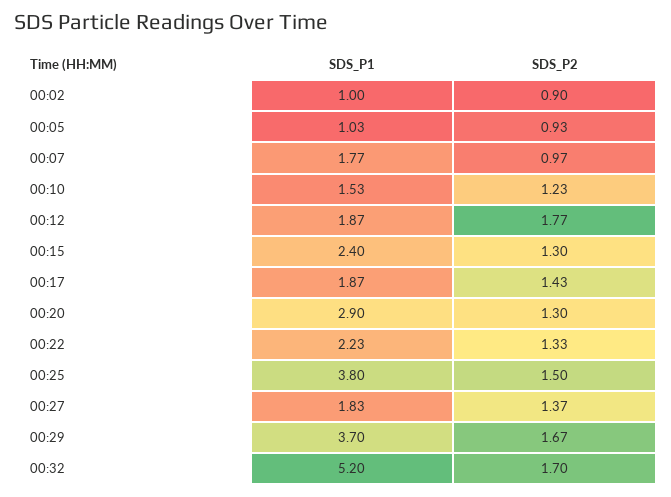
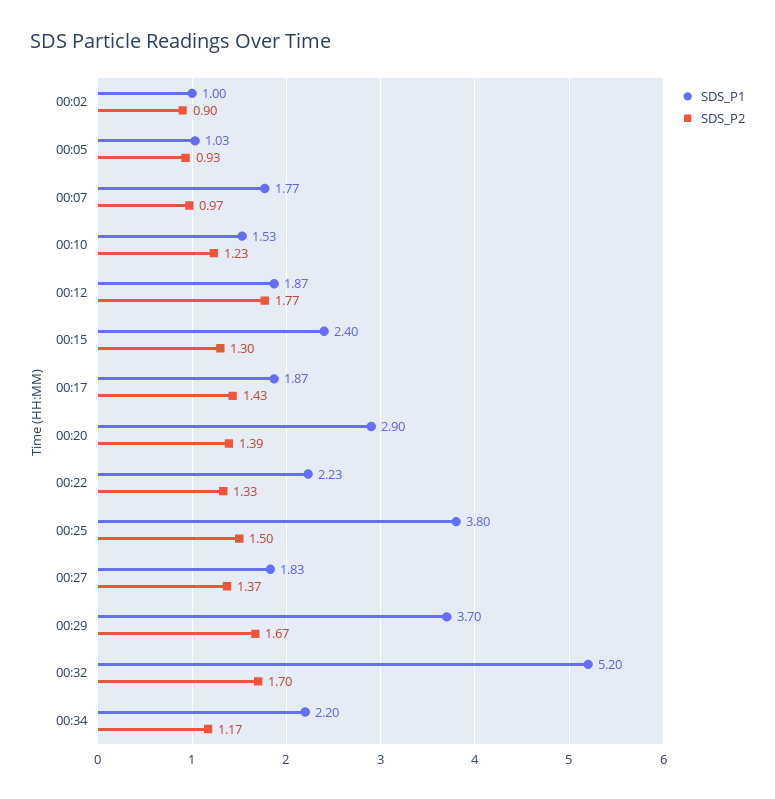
SDS_P2, 00:20: 1.3 -> 1.39
SDS_P1, 00:34: none -> 2.2
SDS_P2, 00:34: none -> 1.17

